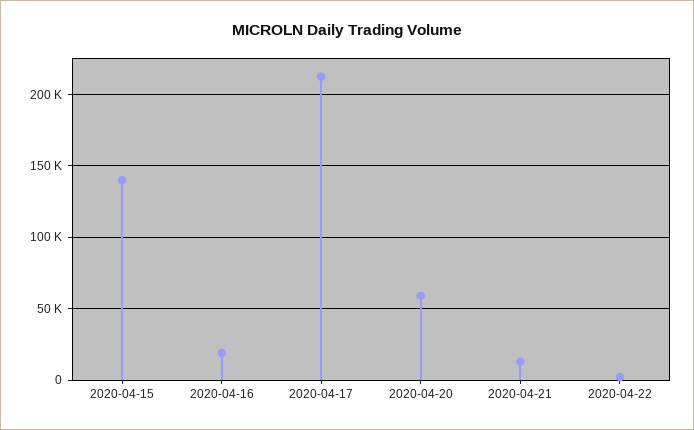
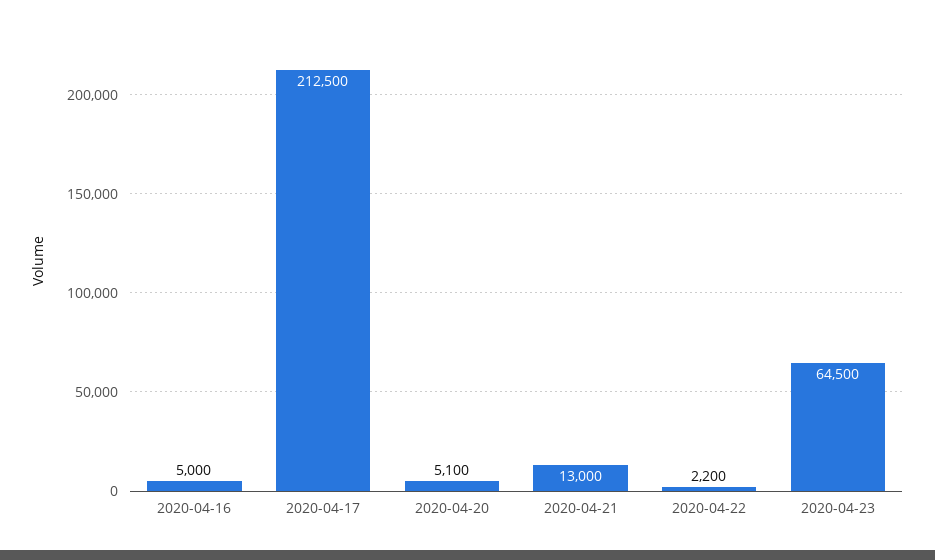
2020-04-15: 140000 -> none
2020-04-16: 20000 -> 5000
2020-04-20: 60000 -> 5100
2020-04-23: none -> 64500

